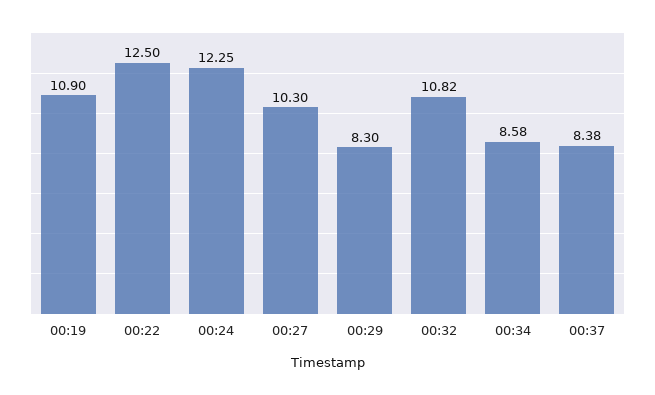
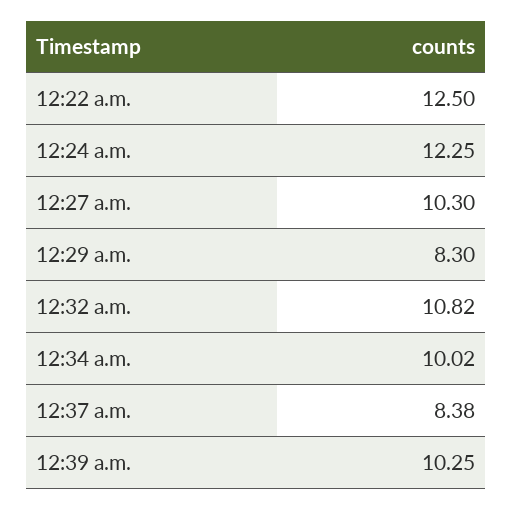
00:19: 10.9 -> none
00:34: 8.58 -> 10.02
12:39 a.m.: none -> 10.25

